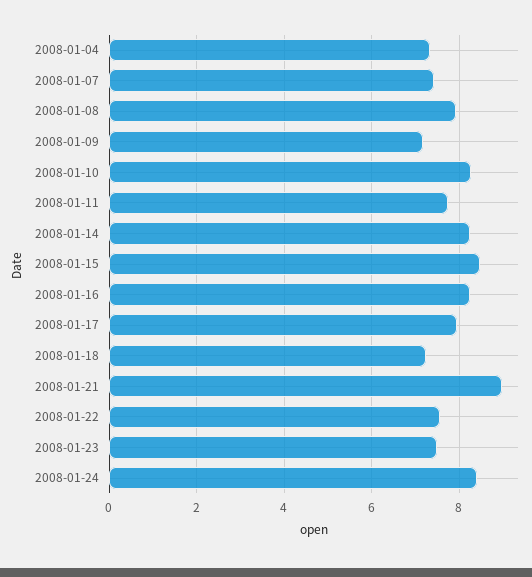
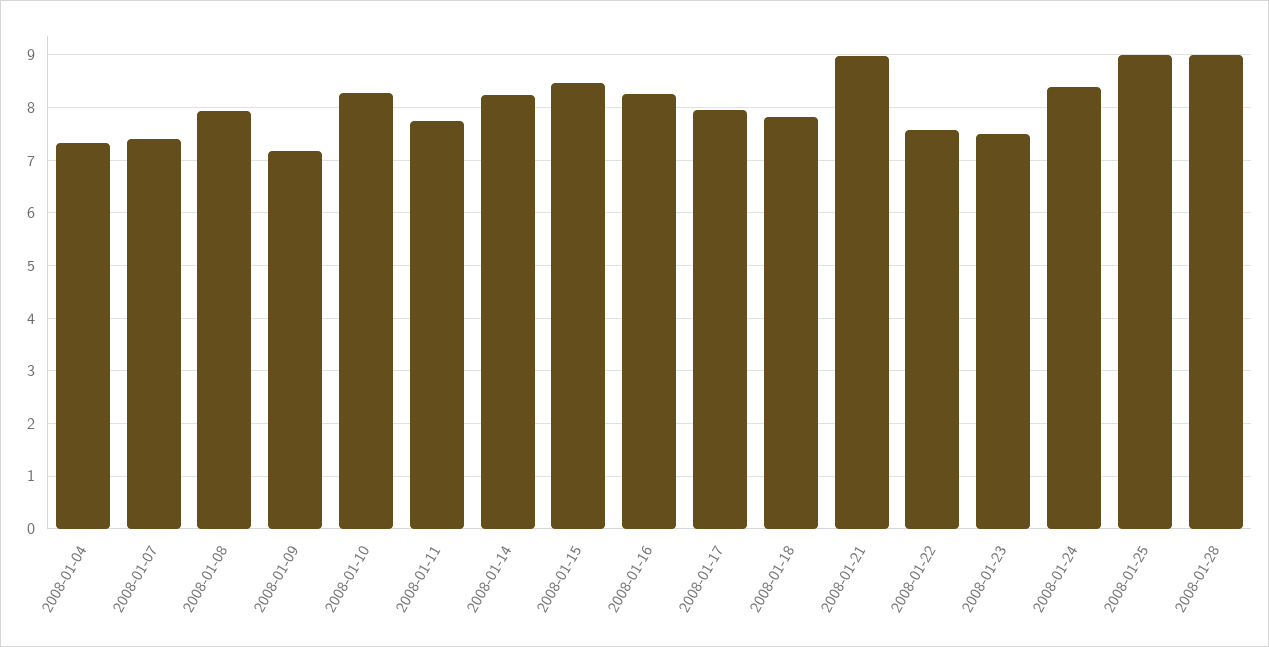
2008-01-18: 7.2 -> 7.8
2008-01-25: none -> 9
2008-01-28: none -> 9

